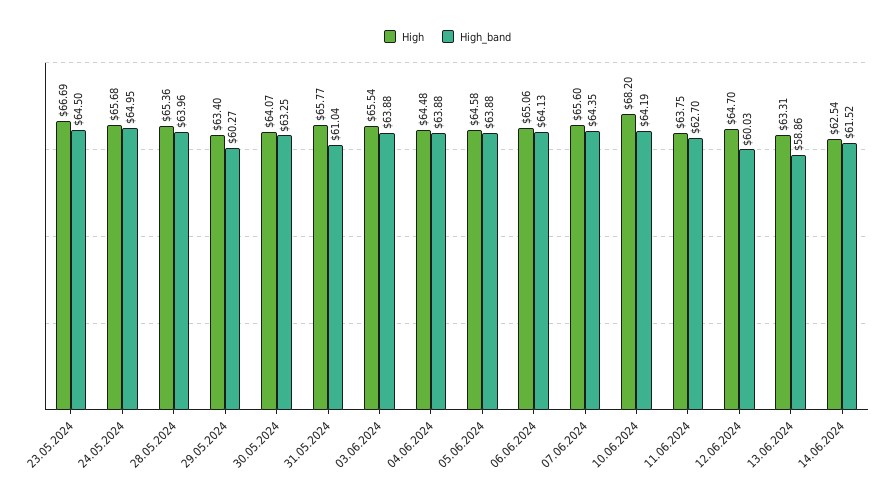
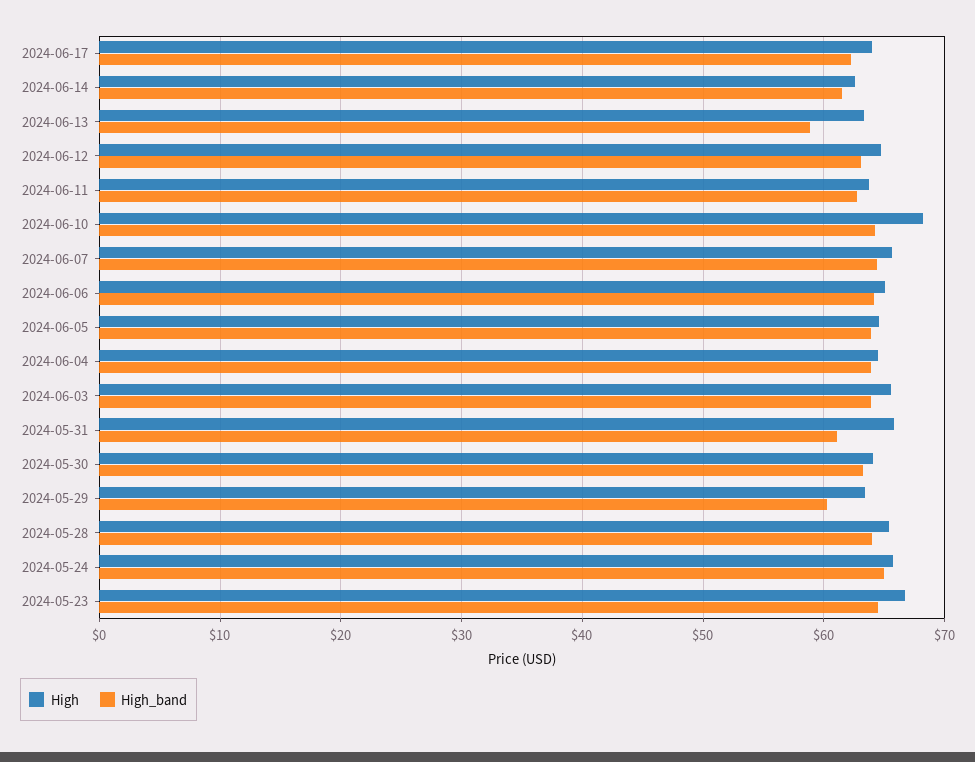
High_band, 12.06.2024: 60.03 -> 63
High, 2024-06-17: none -> 64
High_band, 2024-06-17: none -> 62

